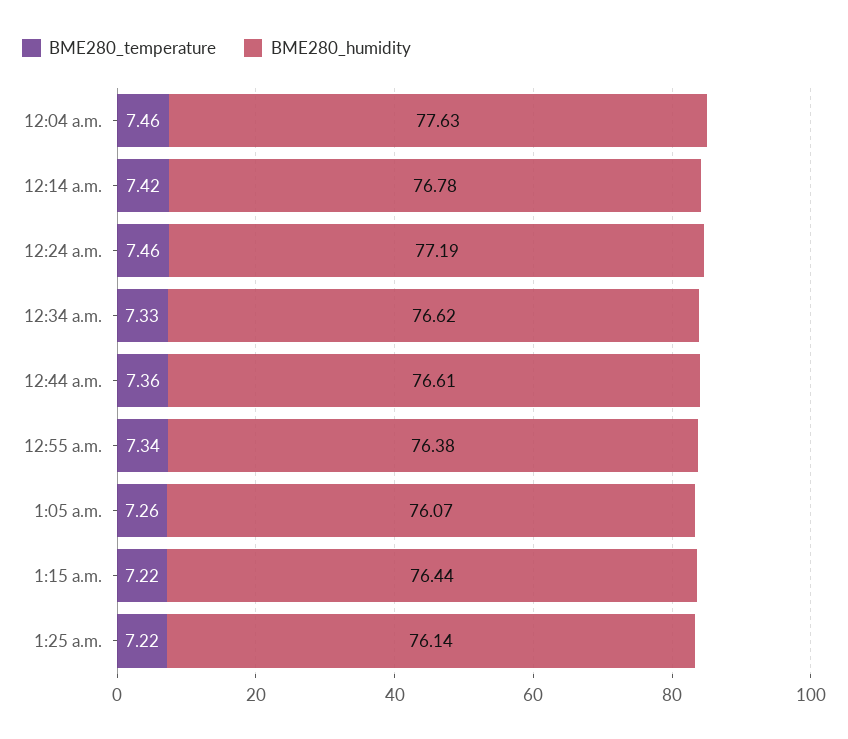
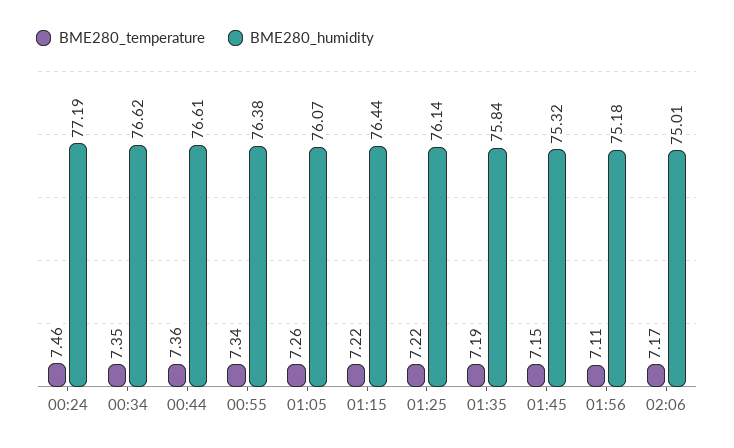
BME280_temperature, 12:04 a.m.: 7.46 -> none
BME280_humidity, 12:04 a.m.: 77.63 -> none
BME280_temperature, 12:14 a.m.: 7.42 -> none
BME280_humidity, 12:14 a.m.: 76.78 -> none
BME280_temperature, 12:34 a.m.: 7.33 -> 7.35
BME280_temperature, 01:35: none -> 7.19
BME280_humidity, 01:35: none -> 75.84
BME280_temperature, 01:45: none -> 7.15
BME280_humidity, 01:45: none -> 75.32
BME280_temperature, 01:56: none -> 7.11
BME280_humidity, 01:56: none -> 75.18
BME280_temperature, 02:06: none -> 7.17
BME280_humidity, 02:06: none -> 75.01

